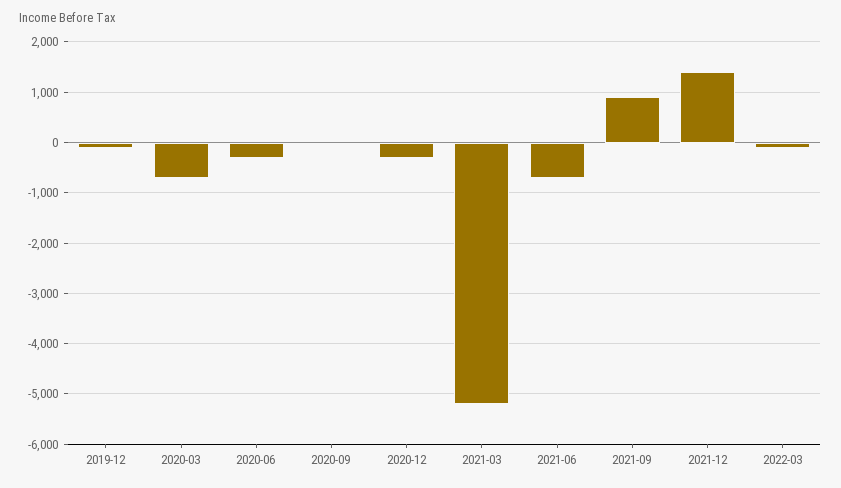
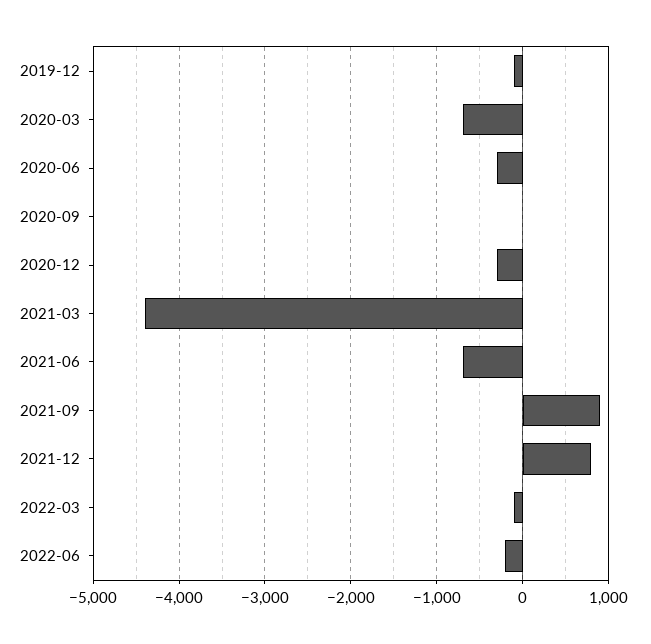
2021-03: -5200 -> -4400
2021-12: 1400 -> 800
2022-06: none -> -200

